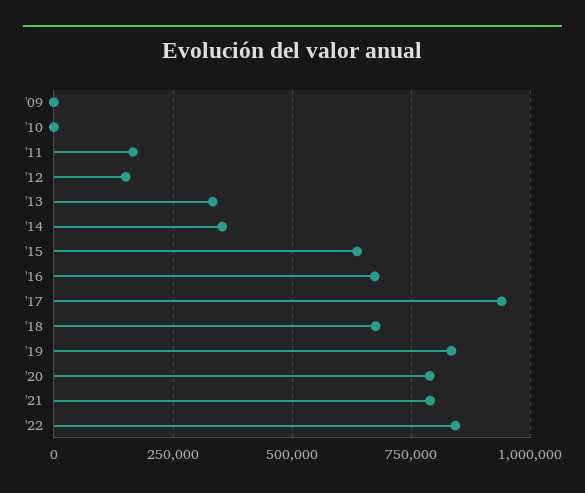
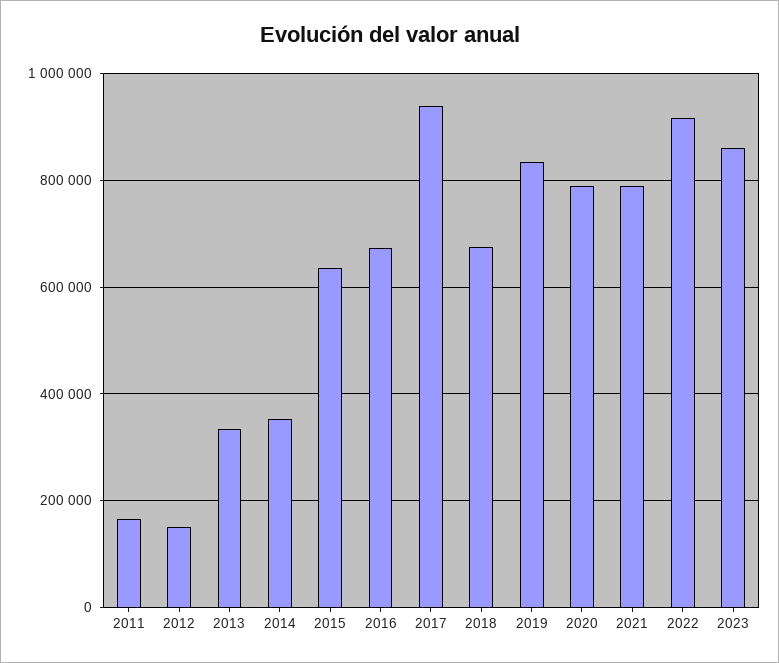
'09: 0 -> none
'10: 0 -> none
'22: 850000 -> 920000
2023: none -> 860000

